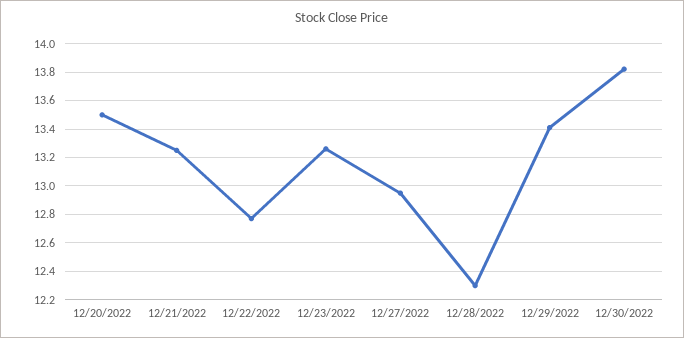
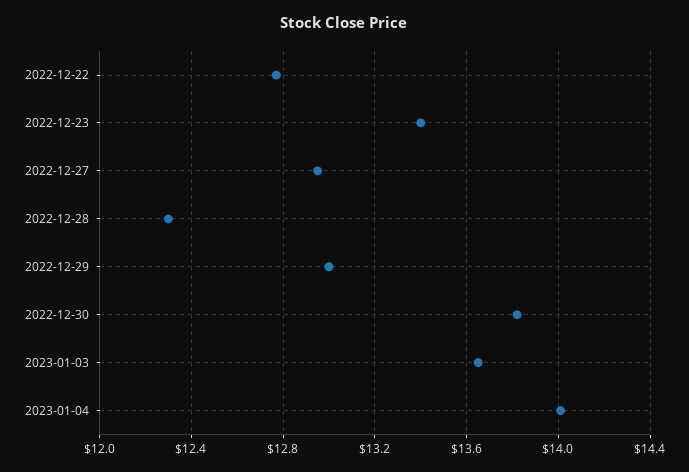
12/20/2022: 13.5 -> none
12/21/2022: 13.25 -> none
12/23/2022: 13.25 -> 13.4
12/29/2022: 13.4 -> 13
2023-01-03: none -> 13.65
2023-01-04: none -> 14

